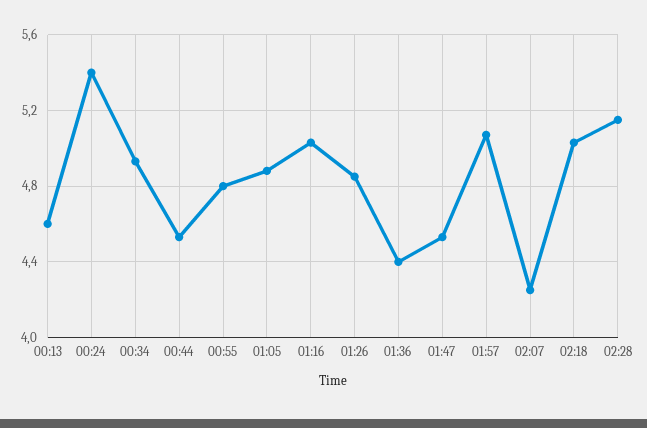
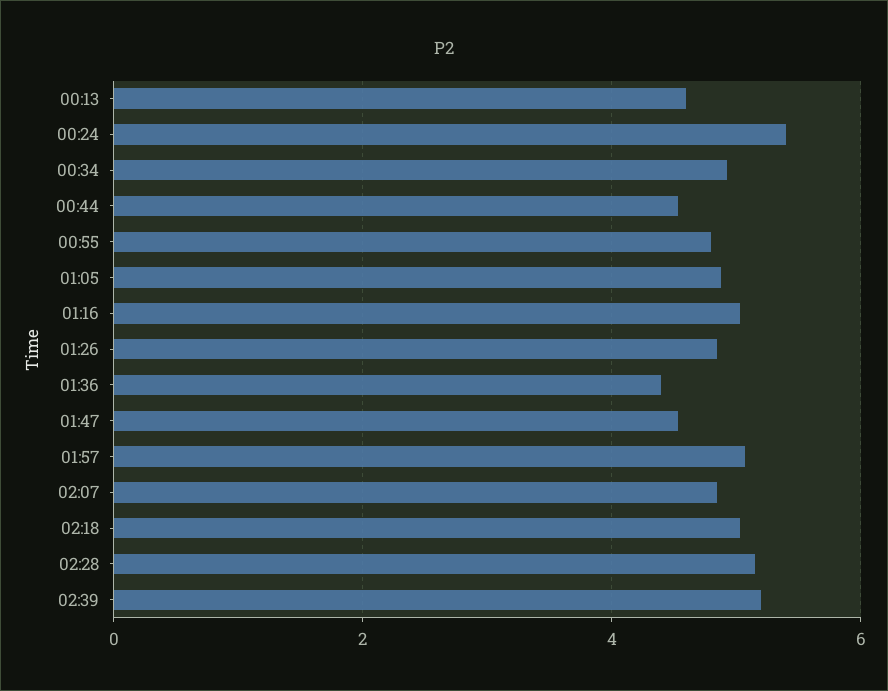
02:07: 4.25 -> 4.8
02:39: none -> 5.2

